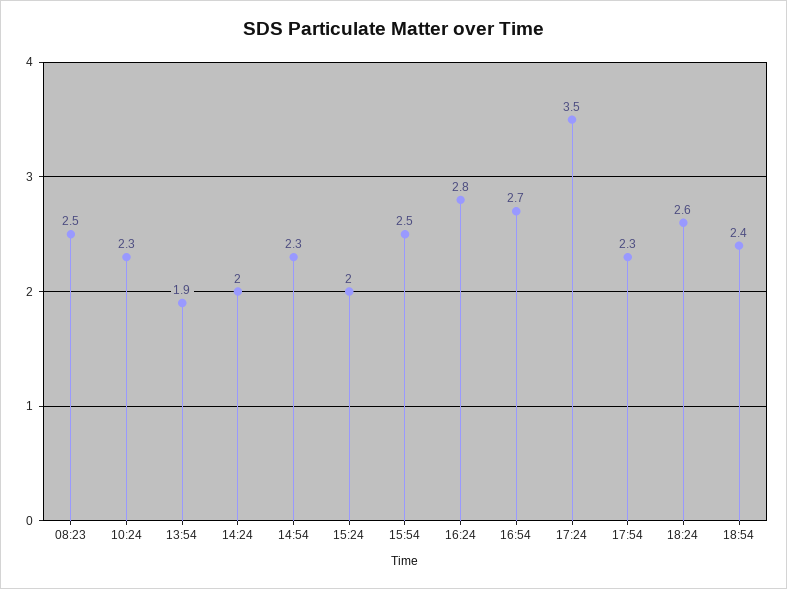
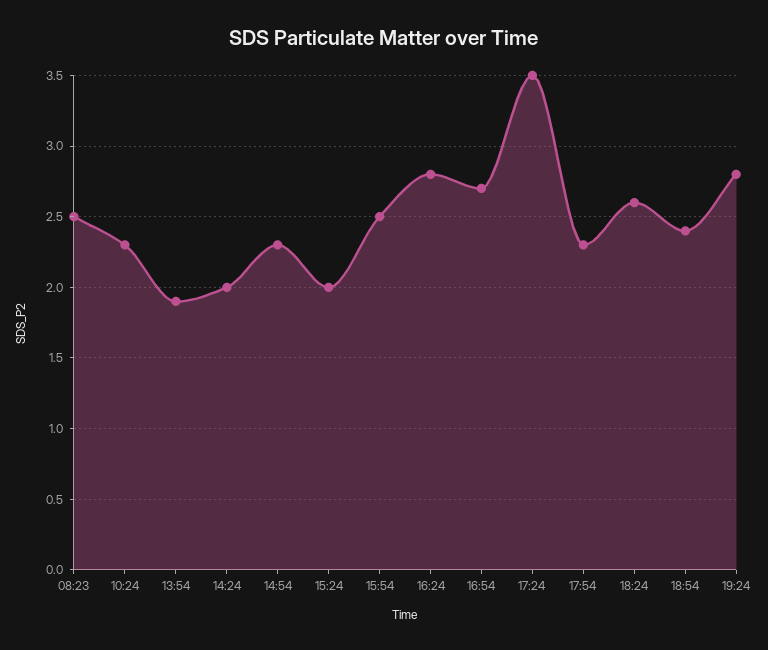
19:24: none -> 2.8

